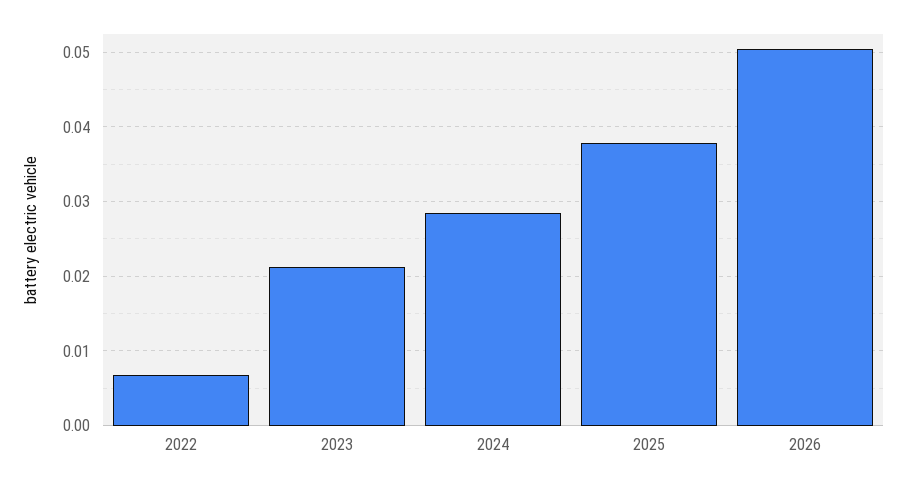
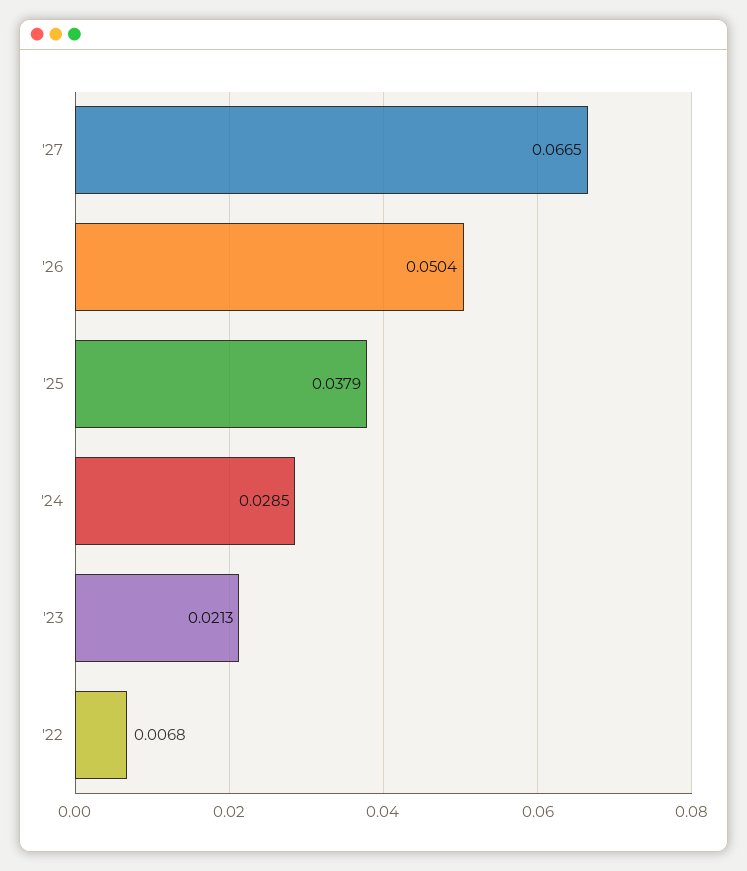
'27: none -> 0.0665

